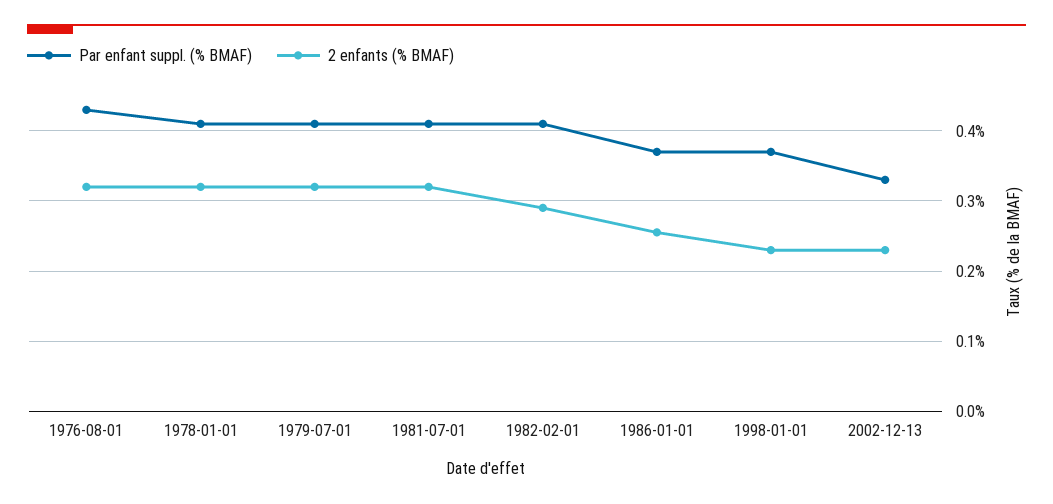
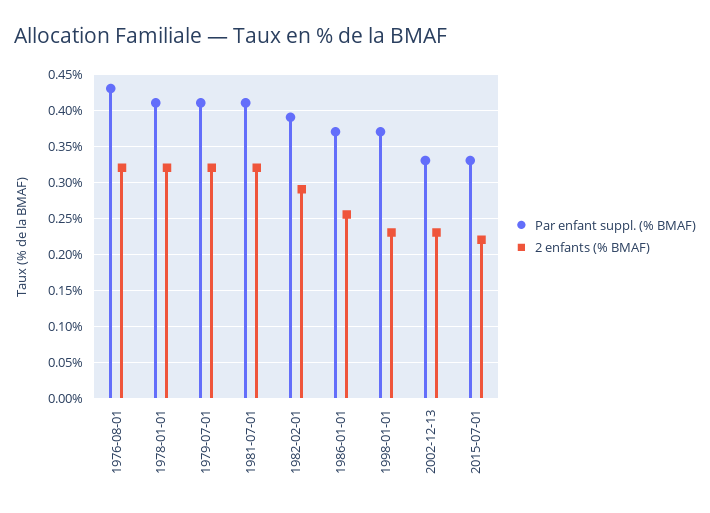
Par enfant suppl. (% BMAF), 1982-02-01: 0.41 -> 0.39
Par enfant suppl. (% BMAF), 2015-07-01: none -> 0.33
2 enfants (% BMAF), 2015-07-01: none -> 0.22

